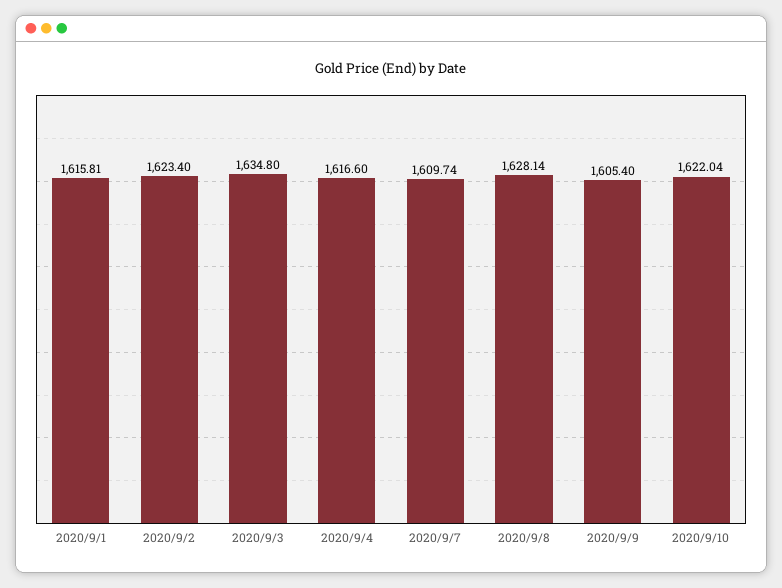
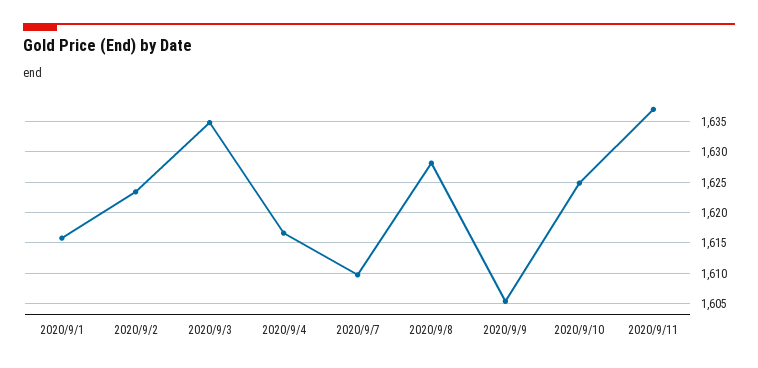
2020/9/10: 1622.04 -> 1625
2020/9/11: none -> 1637

